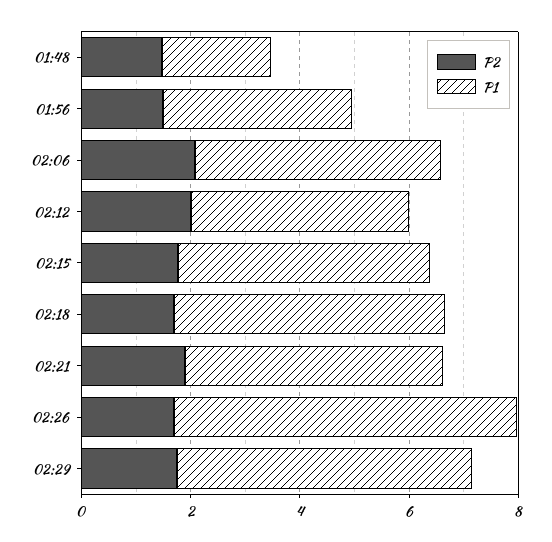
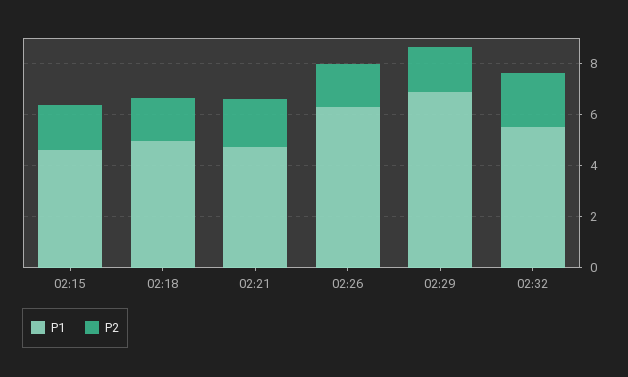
P2, 01:48: 1.5 -> none
P1, 01:48: 2 -> none
P2, 01:56: 1.5 -> none
P1, 01:56: 3.5 -> none
P2, 02:06: 2 -> none
P1, 02:06: 4.5 -> none
P2, 02:12: 2 -> none
P1, 02:12: 4 -> none
P1, 02:29: 5.5 -> 7
P1, 02:32: none -> 5.5
P2, 02:32: none -> 2

